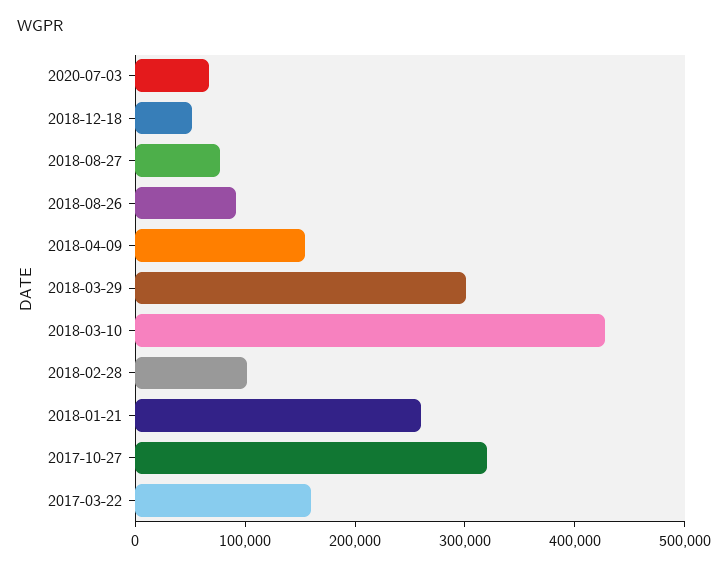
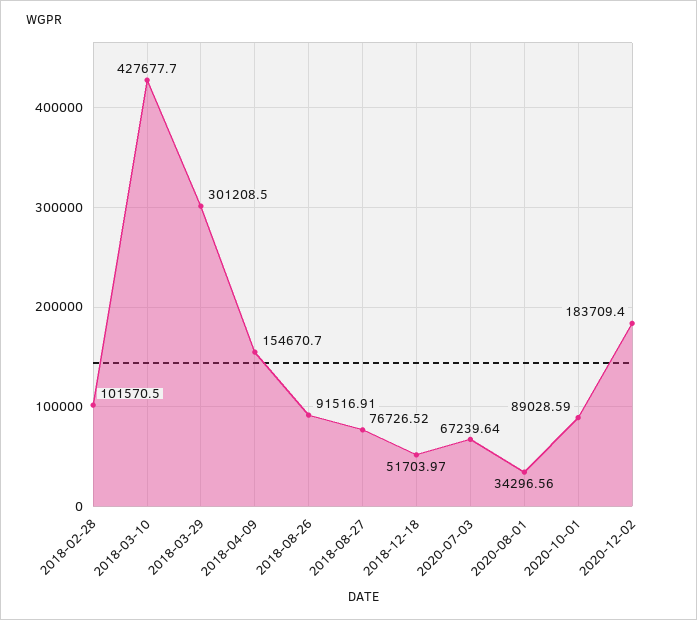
2018-01-21: 260000 -> none
2017-10-27: 320000 -> none
2017-03-22: 160000 -> none
2020-08-01: none -> 34296.56
2020-10-01: none -> 89028.59
2020-12-02: none -> 183709.4

